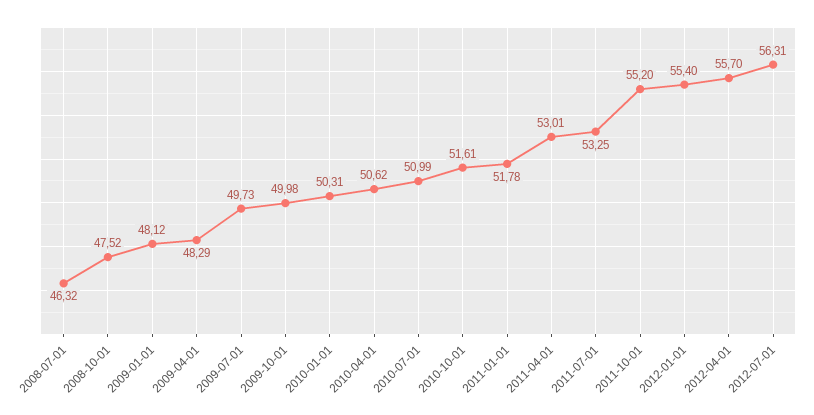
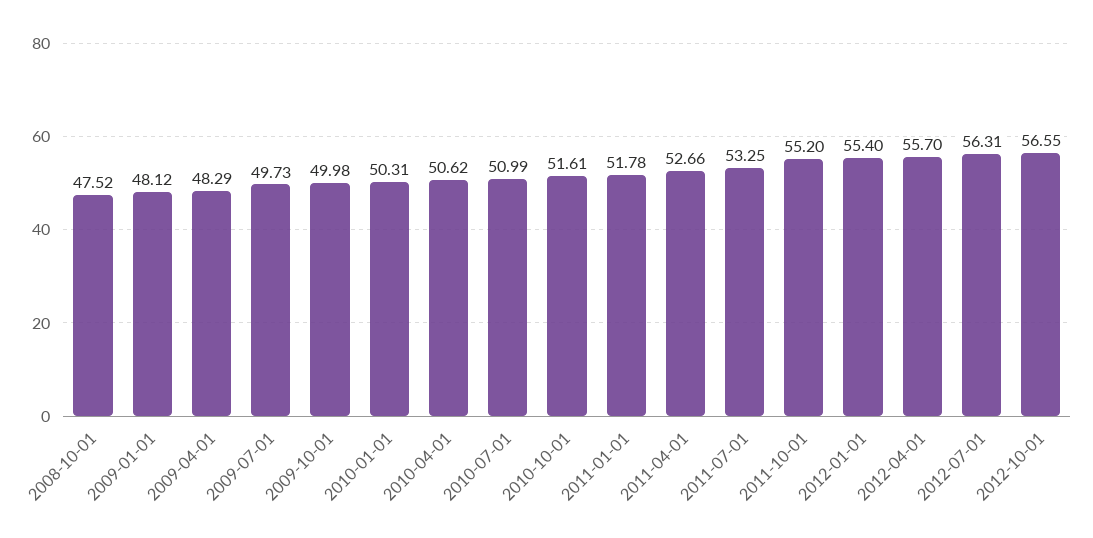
2008-07-01: 46.32 -> none
2011-04-01: 53.01 -> 52.66
2012-10-01: none -> 56.55

